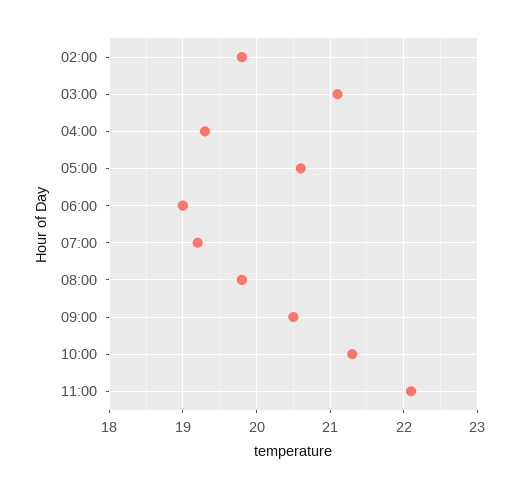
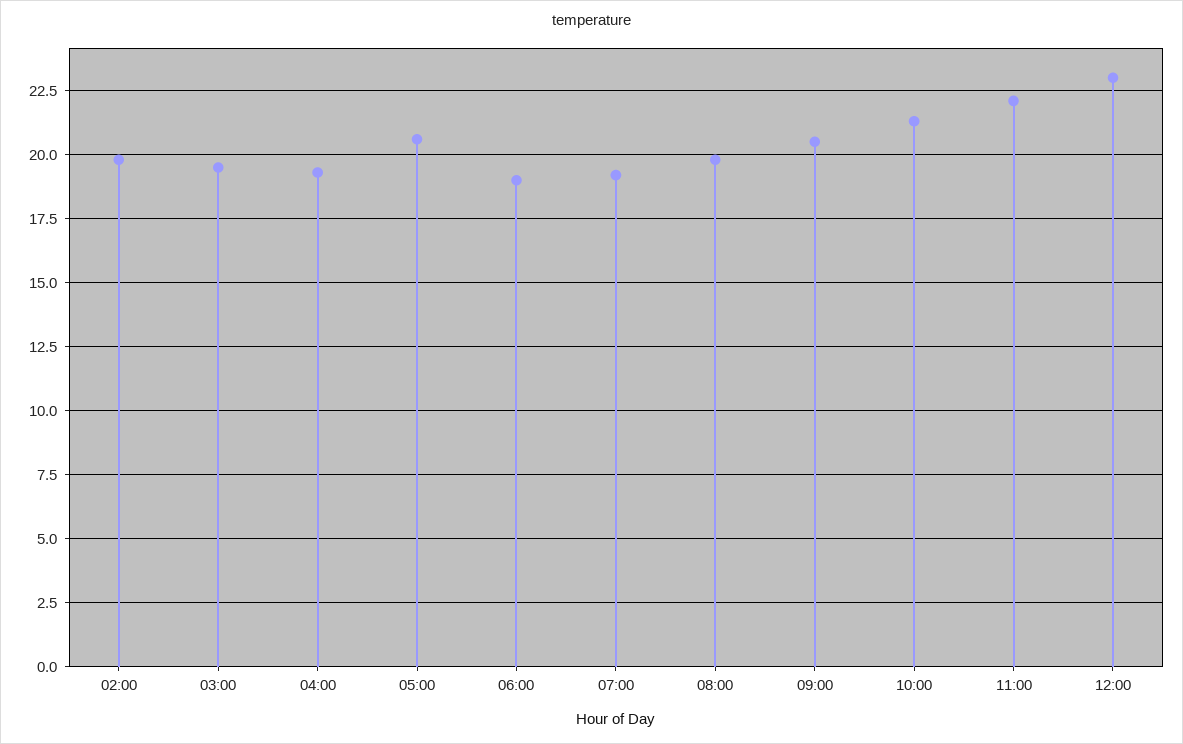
03:00: 21.1 -> 19.5
12:00: none -> 23

